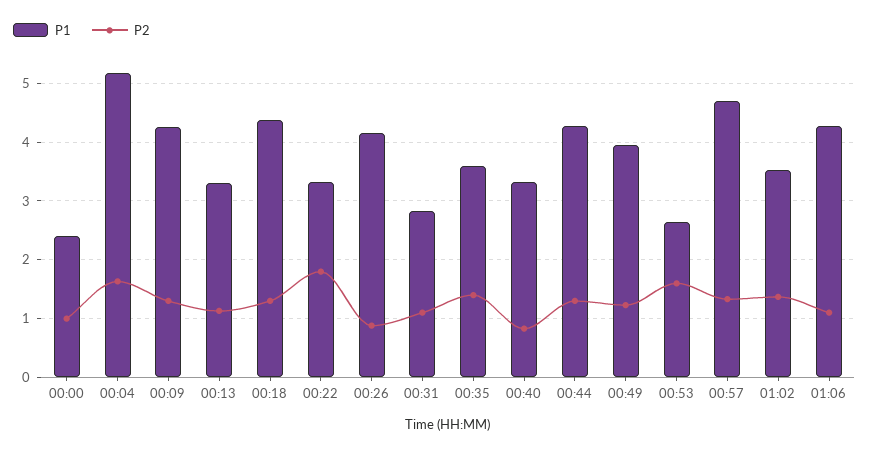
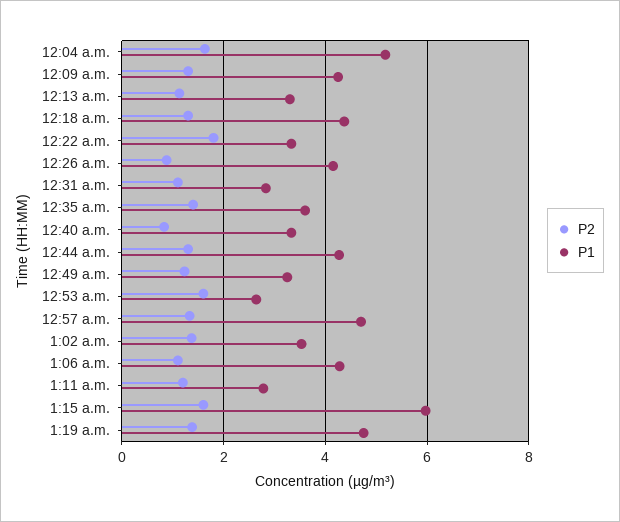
P1, 00:00: 2.4 -> none
P2, 00:00: 1 -> none
P1, 00:49: 4 -> 3.2
P2, 1:11 a.m.: none -> 1.2
P1, 1:11 a.m.: none -> 2.8
P2, 1:15 a.m.: none -> 1.6
P1, 1:15 a.m.: none -> 6
P2, 1:19 a.m.: none -> 1.4
P1, 1:19 a.m.: none -> 4.8

